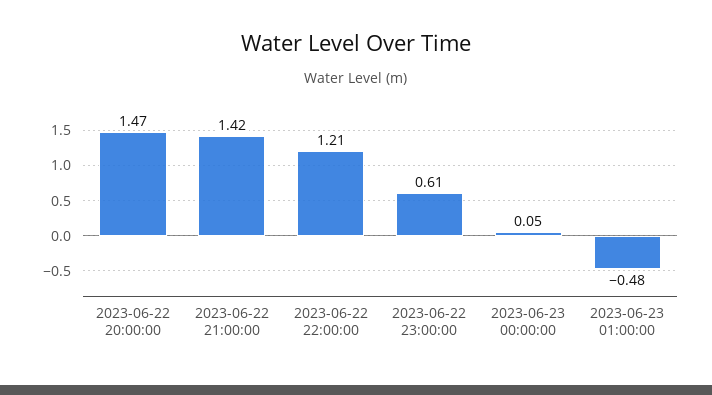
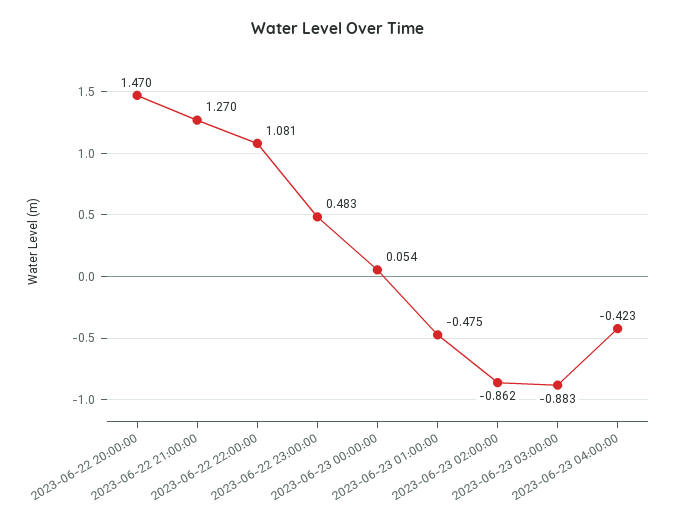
2023-06-22 21:00:00: 1.42 -> 1.27
2023-06-22 22:00:00: 1.21 -> 1.081
2023-06-22 23:00:00: 0.61 -> 0.483
2023-06-23 02:00:00: none -> -0.862
2023-06-23 03:00:00: none -> -0.883
2023-06-23 04:00:00: none -> -0.423

